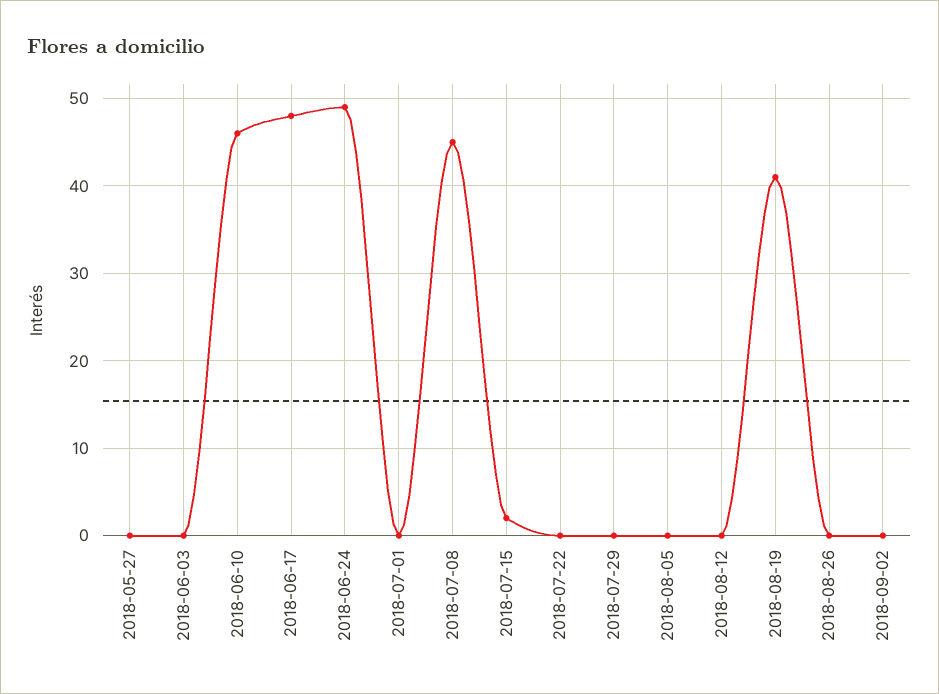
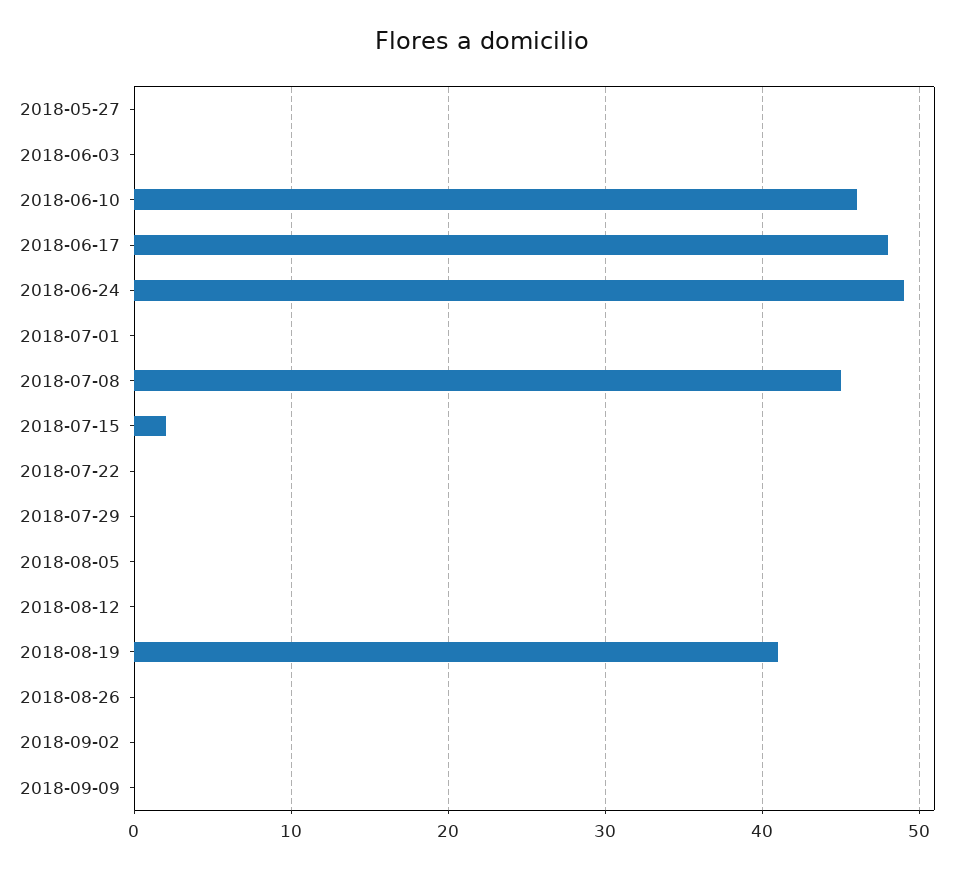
2018-09-09: none -> 0

